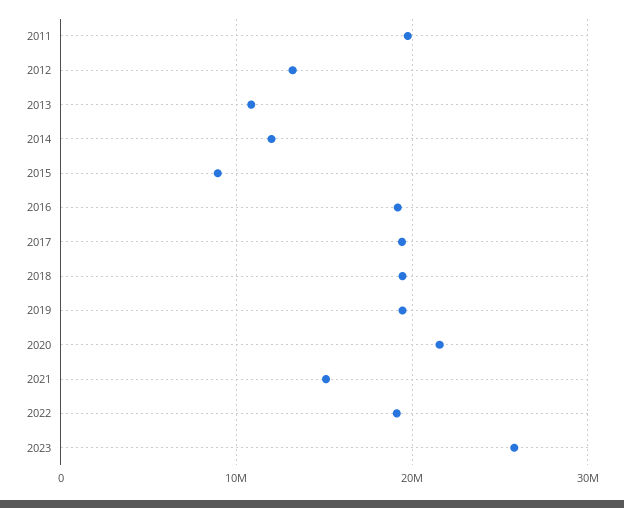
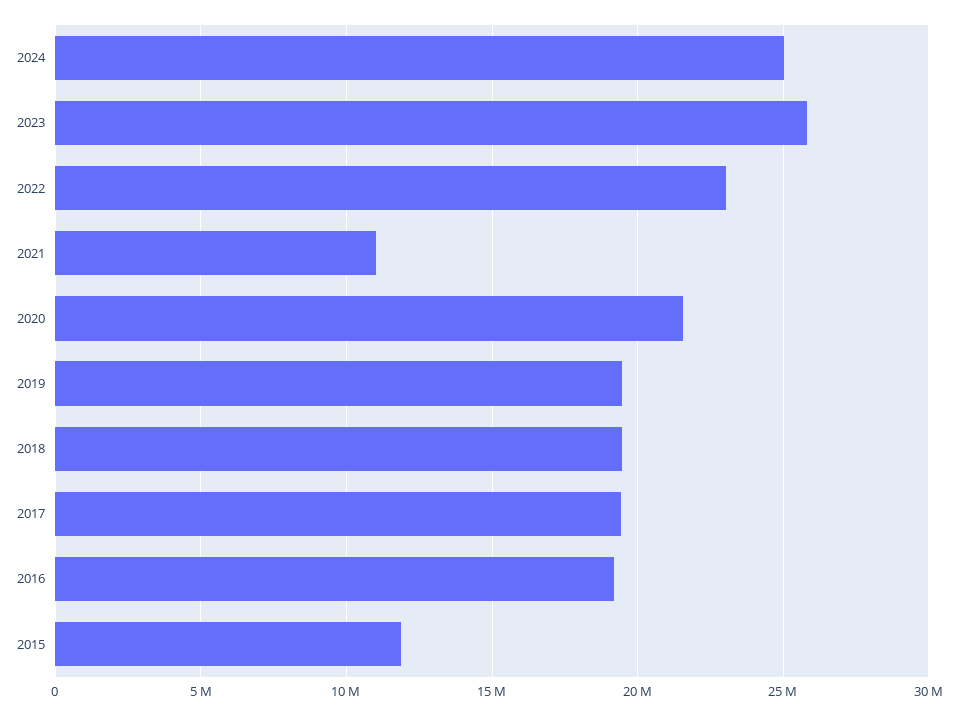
2011: 20000000 -> none
2012: 13000000 -> none
2013: 11000000 -> none
2014: 12000000 -> none
2015: 9000000 -> 12000000
2021: 15000000 -> 11000000
2022: 19000000 -> 23000000
2024: none -> 25000000

